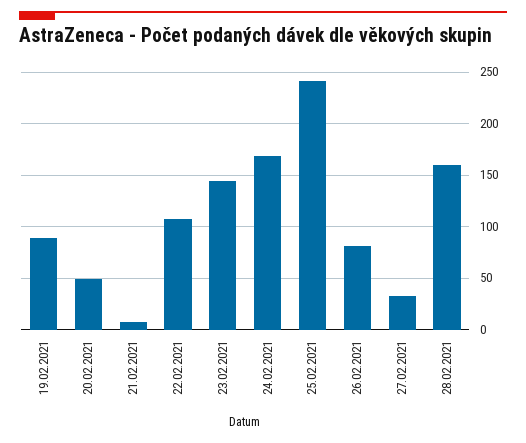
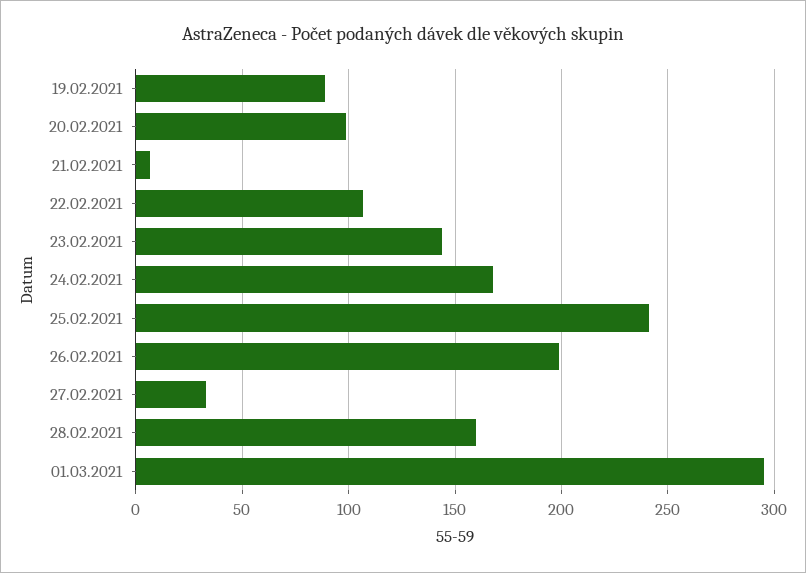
20.02.2021: 50 -> 100
26.02.2021: 80 -> 200
01.03.2021: none -> 295

